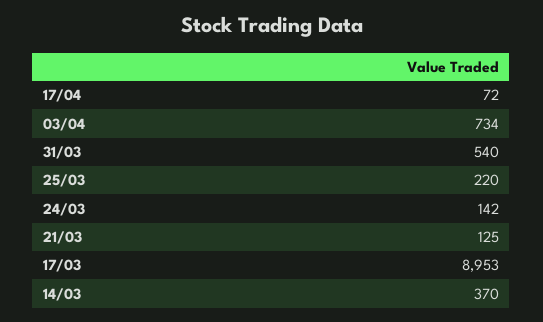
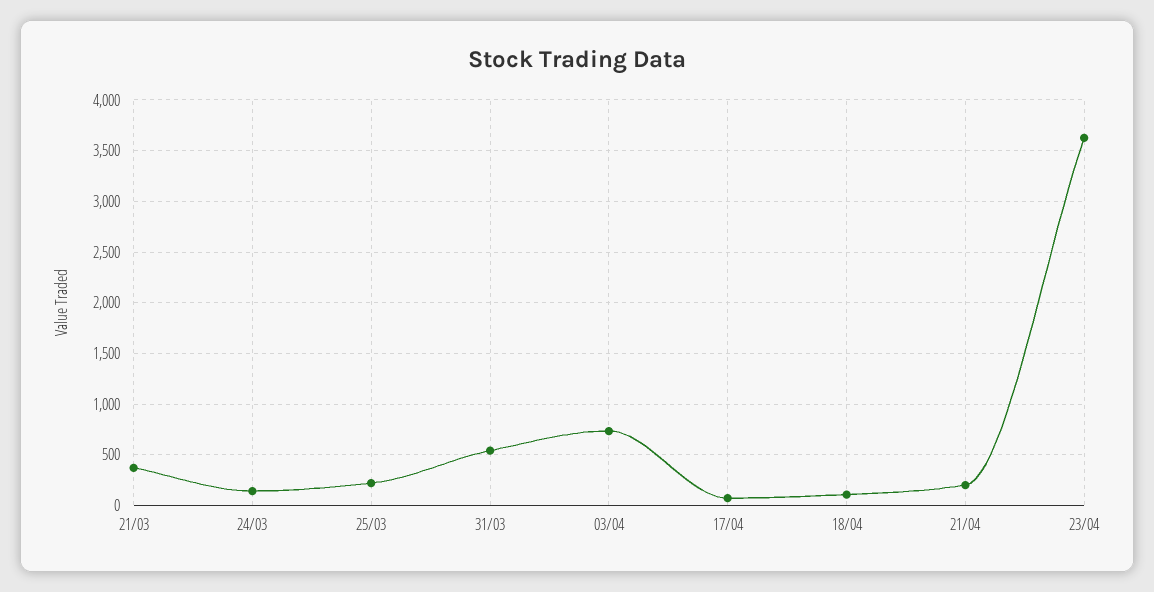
21/03: 125 -> 400
17/03: 8953 -> none
14/03: 370 -> none
18/04: none -> 100
21/04: none -> 200
23/04: none -> 3600

